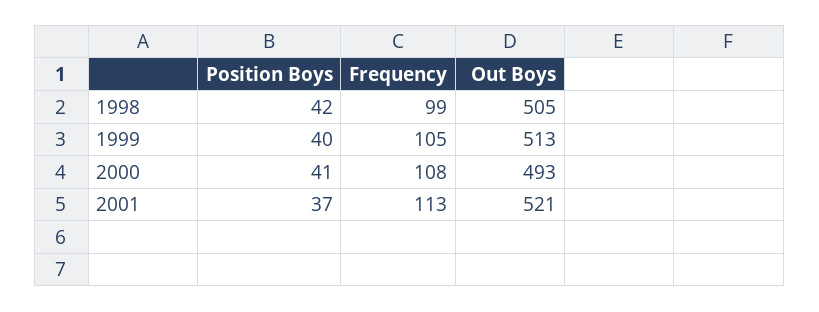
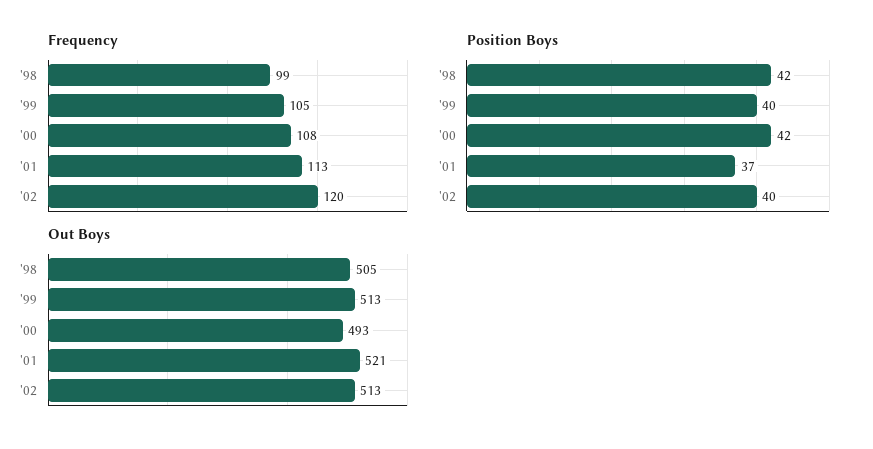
Position Boys, 2000: 41 -> 42
Frequency, '02: none -> 120
Position Boys, '02: none -> 40
Out Boys, '02: none -> 513

